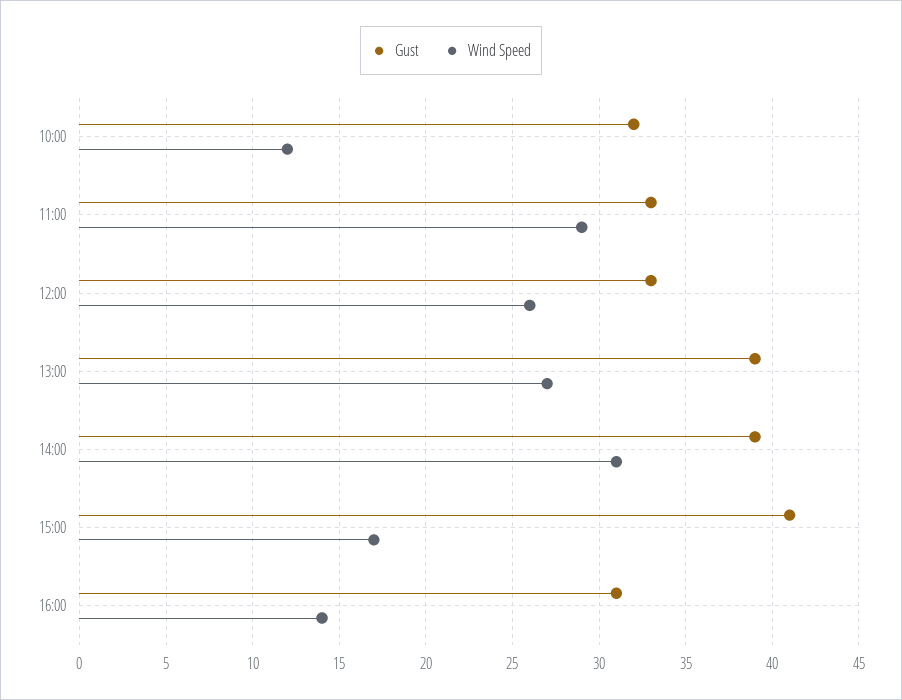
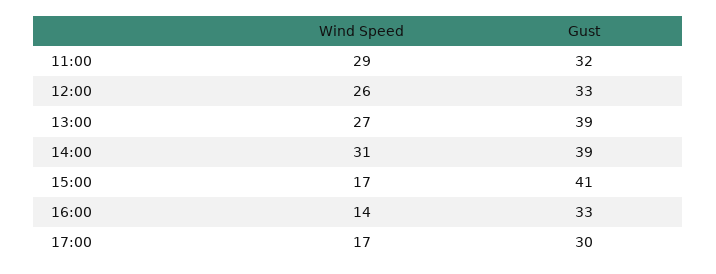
Gust, 10:00: 32 -> none
Wind Speed, 10:00: 12 -> none
Gust, 11:00: 33 -> 32
Gust, 16:00: 31 -> 33
Wind Speed, 17:00: none -> 17
Gust, 17:00: none -> 30

